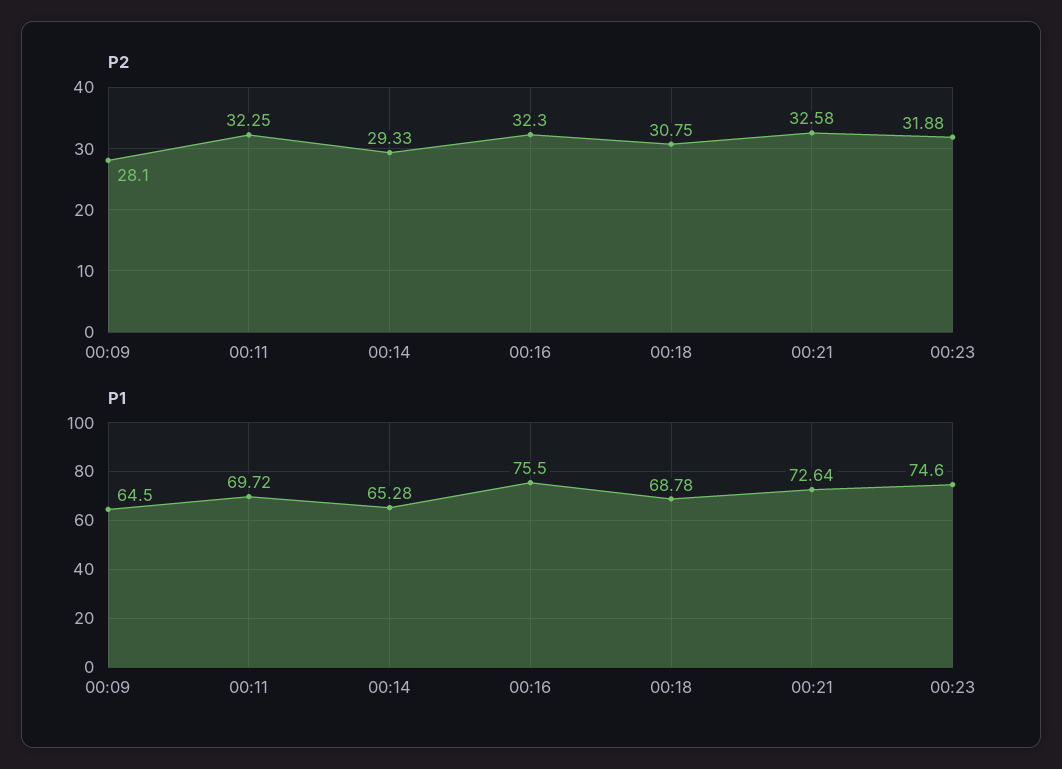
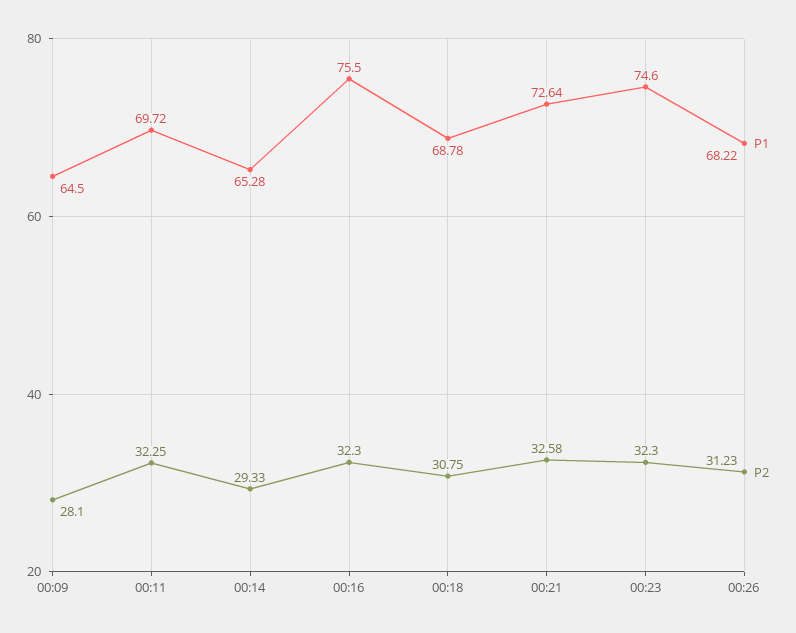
P2, 00:23: 31.88 -> 32.3
P1, 00:26: none -> 68.22
P2, 00:26: none -> 31.23

